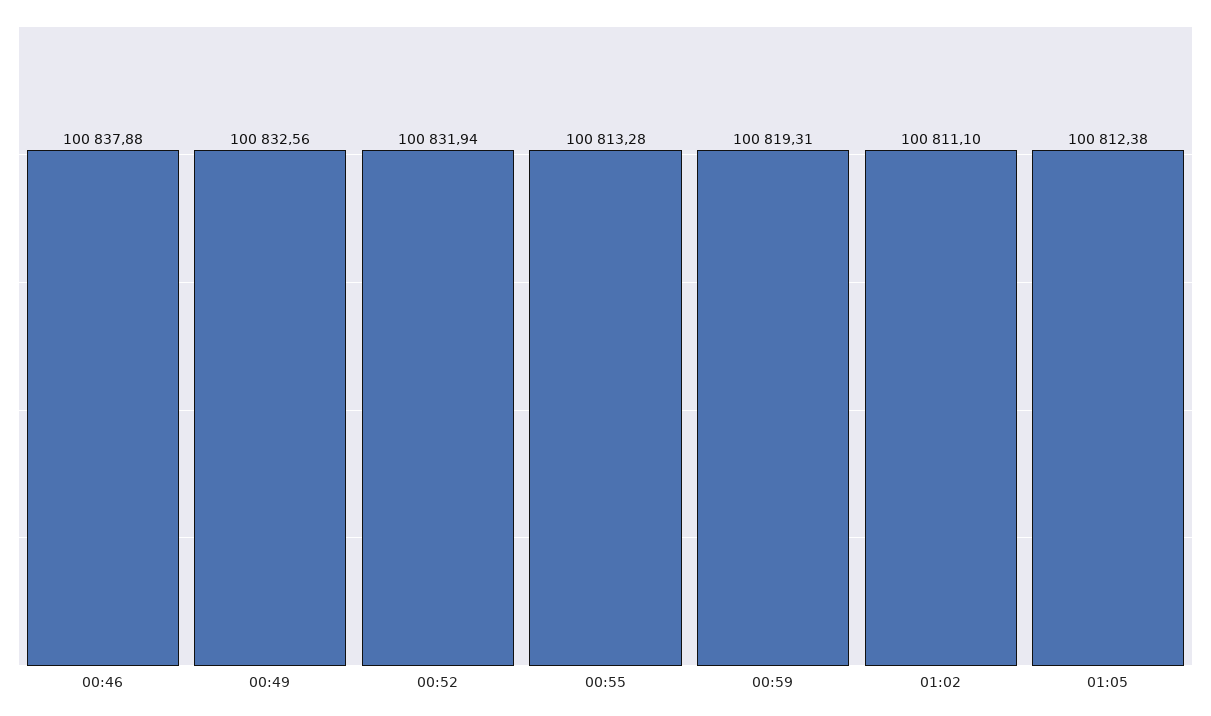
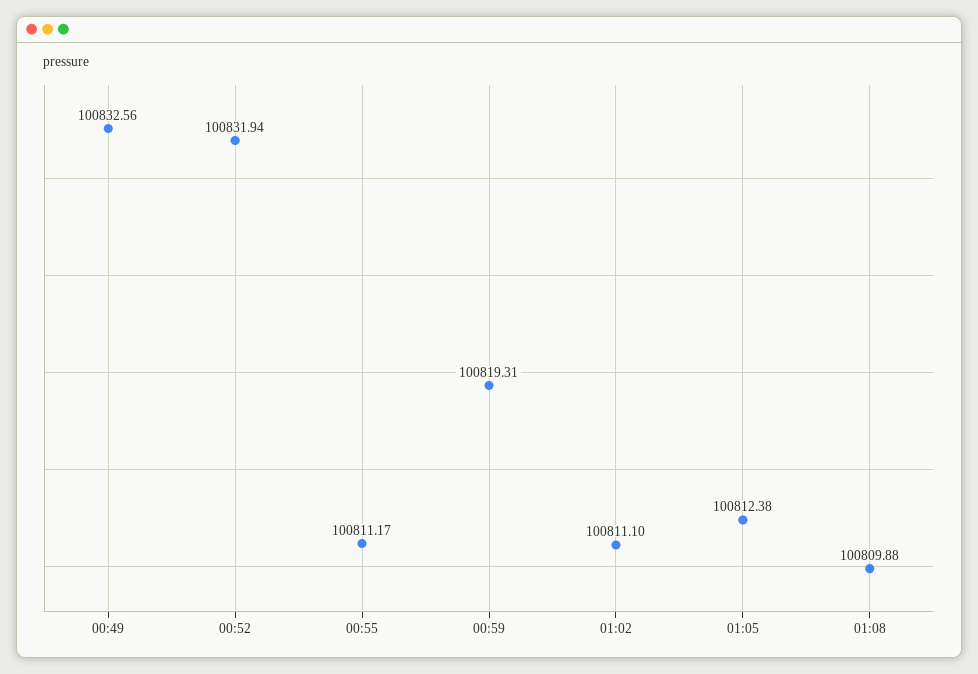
00:46: 100837.88 -> none
00:55: 100813.28 -> 100811.17
01:08: none -> 100809.88

